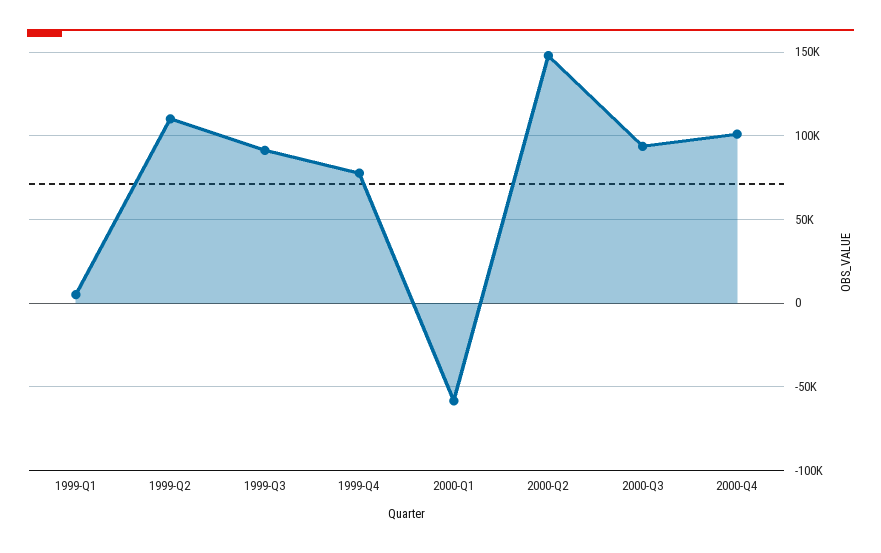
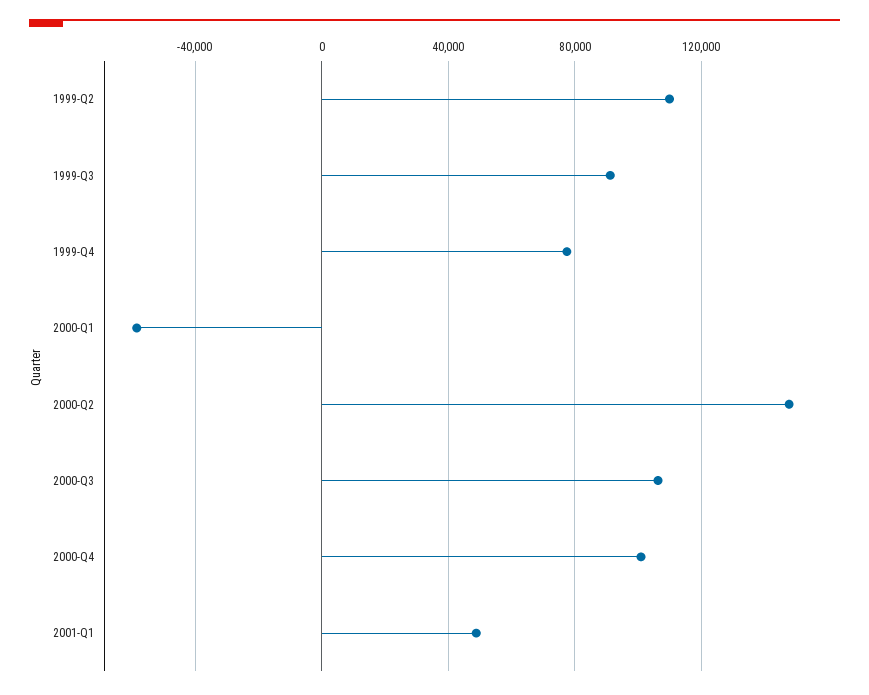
1999-Q1: 5000 -> none
2000-Q3: 95000 -> 105000
2001-Q1: none -> 50000

